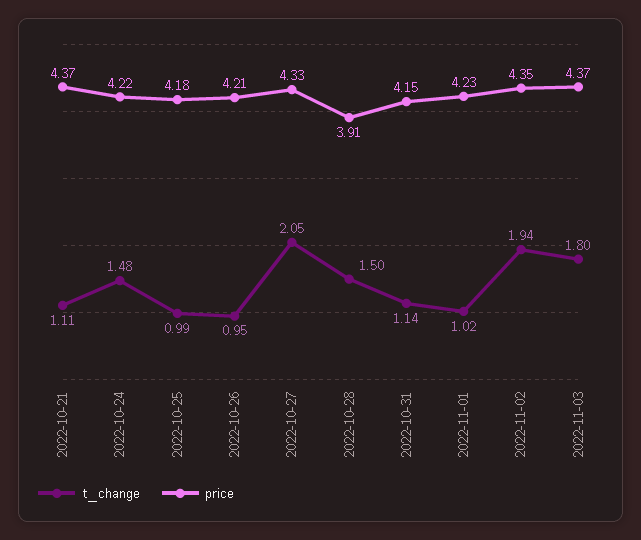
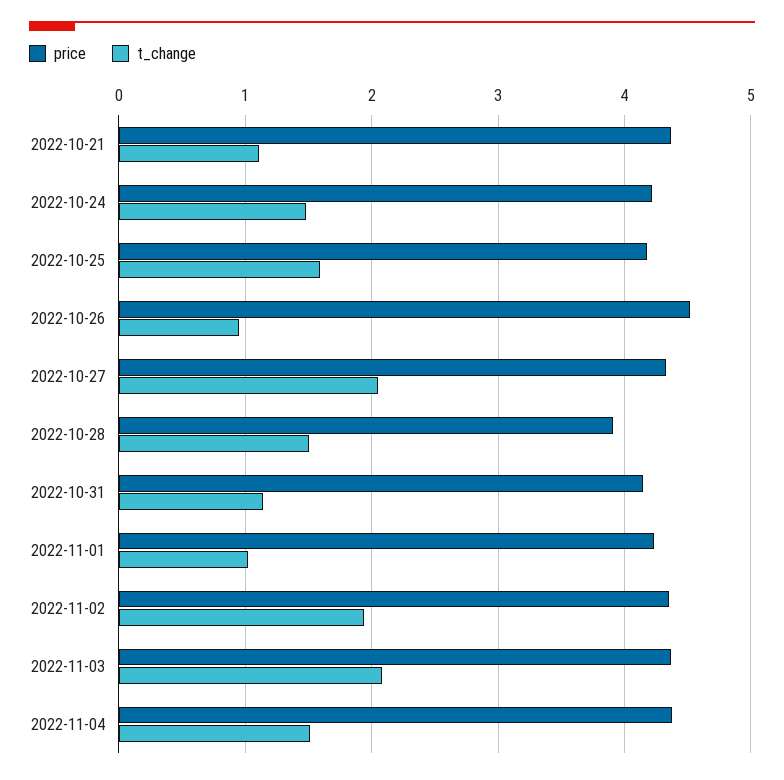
t_change, 2022-10-25: 0.99 -> 1.6
price, 2022-10-26: 4.21 -> 4.5
t_change, 2022-11-03: 1.8 -> 2.1
price, 2022-11-04: none -> 4.4
t_change, 2022-11-04: none -> 1.5

